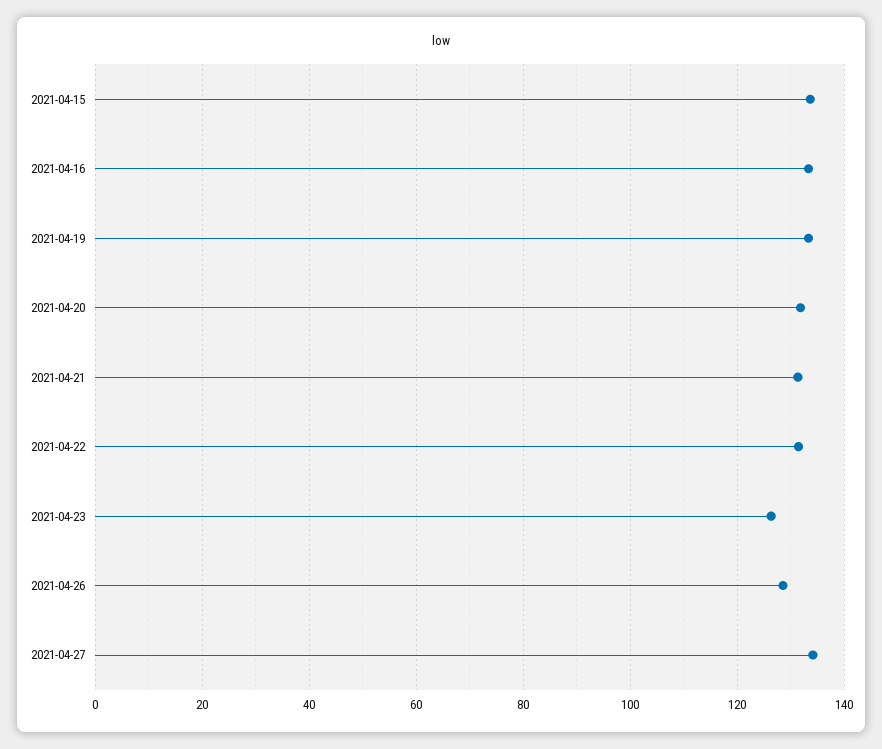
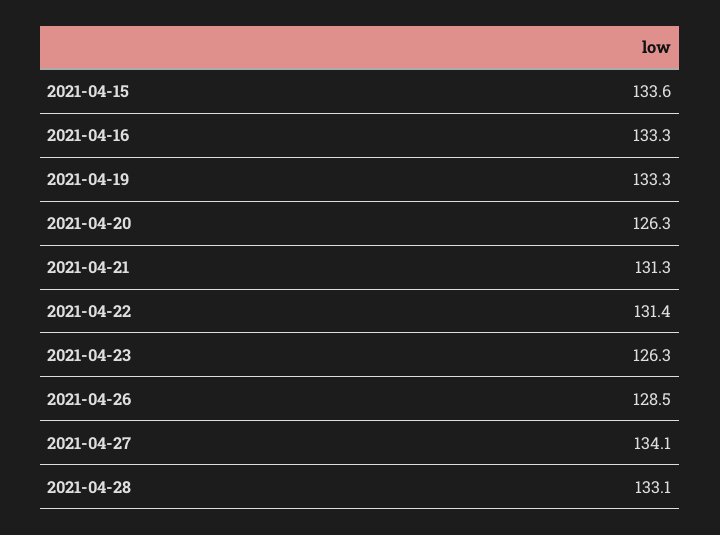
2021-04-20: 132 -> 126.3
2021-04-28: none -> 133.1

